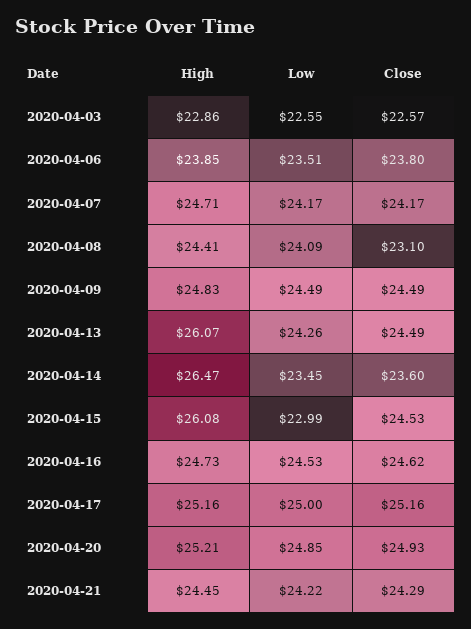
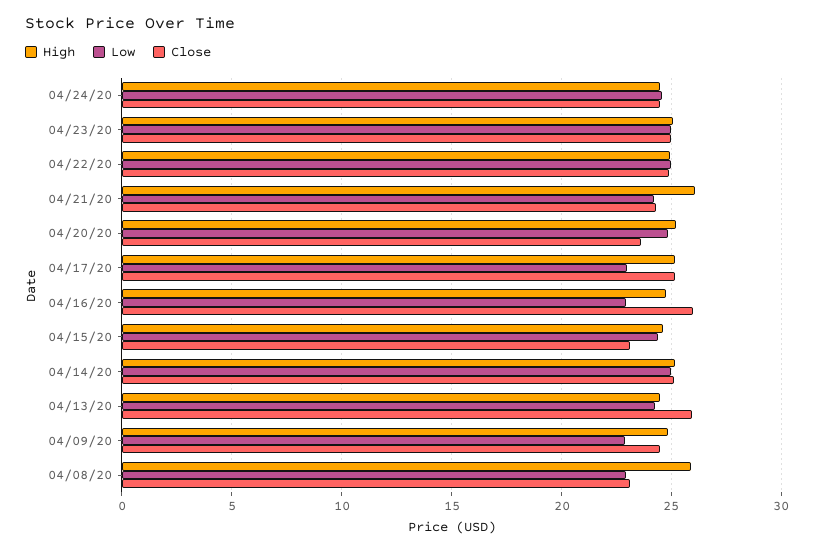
High, 2020-04-03: 22.86 -> none
Low, 2020-04-03: 22.55 -> none
Close, 2020-04-03: 22.57 -> none
High, 2020-04-06: 23.85 -> none
Low, 2020-04-06: 23.51 -> none
Close, 2020-04-06: 23.8 -> none
High, 2020-04-07: 24.71 -> none
Low, 2020-04-07: 24.17 -> none
Close, 2020-04-07: 24.17 -> none
High, 2020-04-08: 24.41 -> 26
Low, 2020-04-08: 24.09 -> 23
Low, 2020-04-09: 24.49 -> 23
High, 2020-04-13: 26.07 -> 24.5
Close, 2020-04-13: 24.49 -> 26
High, 2020-04-14: 26.47 -> 25
Low, 2020-04-14: 23.45 -> 25
Close, 2020-04-14: 23.6 -> 25
High, 2020-04-15: 26.08 -> 24.5
Low, 2020-04-15: 22.99 -> 24.5
Close, 2020-04-15: 24.53 -> 23
Low, 2020-04-16: 24.53 -> 23
Close, 2020-04-16: 24.62 -> 26
Low, 2020-04-17: 25 -> 23
Close, 2020-04-20: 24.93 -> 23.5
High, 2020-04-21: 24.45 -> 26
High, 04/24/20: none -> 24.5
Low, 04/24/20: none -> 24.5
Close, 04/24/20: none -> 24.5
High, 04/23/20: none -> 25
Low, 04/23/20: none -> 25
Close, 04/23/20: none -> 25
High, 04/22/20: none -> 25
Low, 04/22/20: none -> 25
Close, 04/22/20: none -> 25

